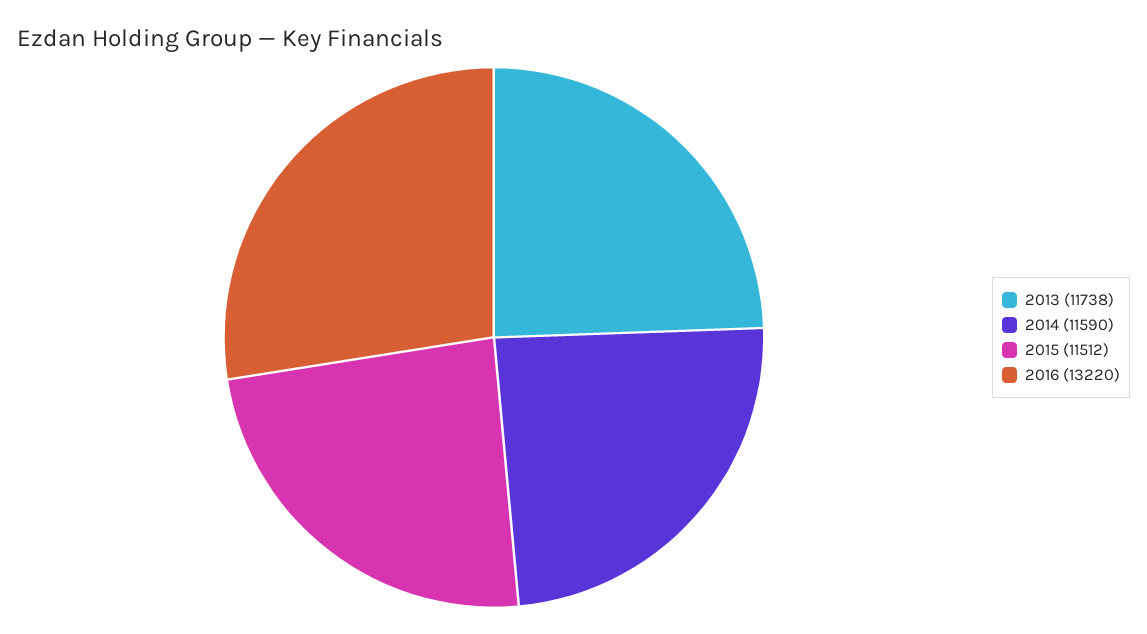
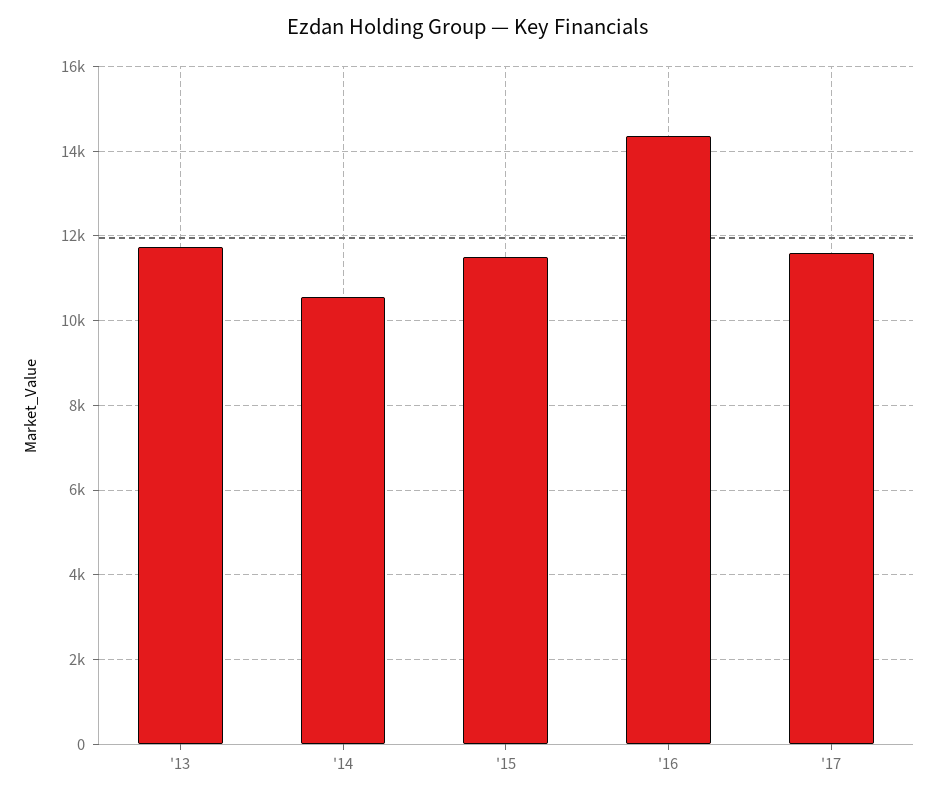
2014: 11590 -> 10600
2016: 13220 -> 14400
'17: none -> 11600

